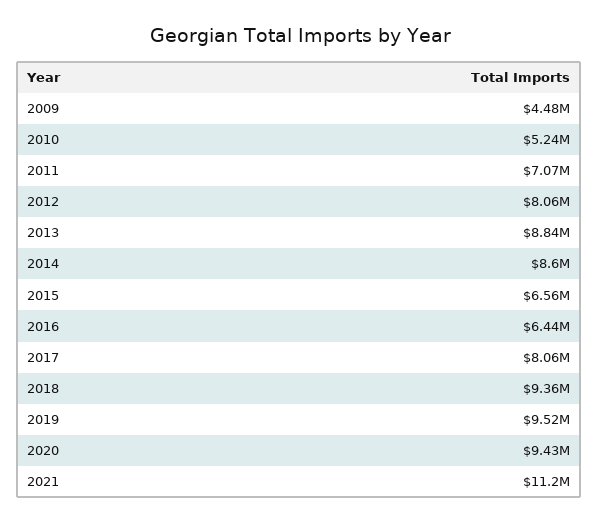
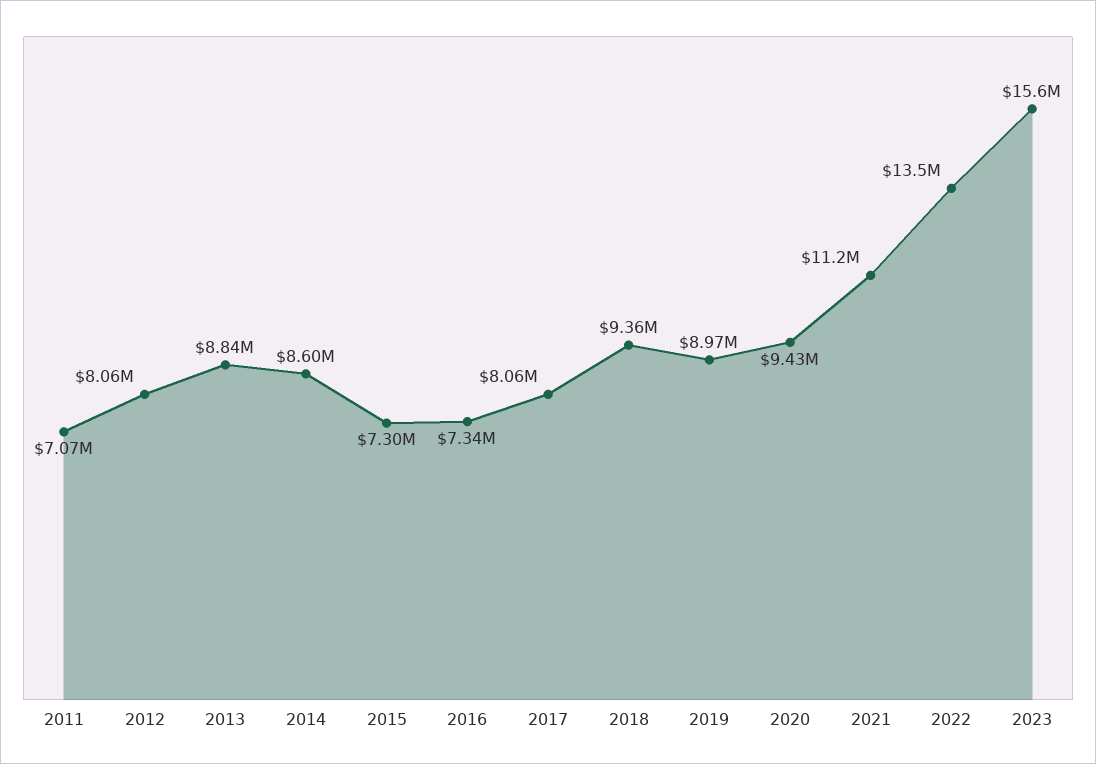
2009: 4480000 -> none
2010: 5240000 -> none
2015: 6560000 -> 7300000
2016: 6440000 -> 7340000
2019: 9520000 -> 8970000
2022: none -> 13500000
2023: none -> 15600000

